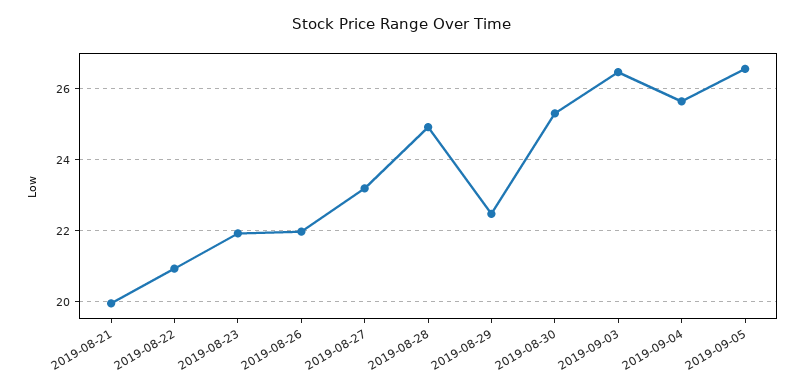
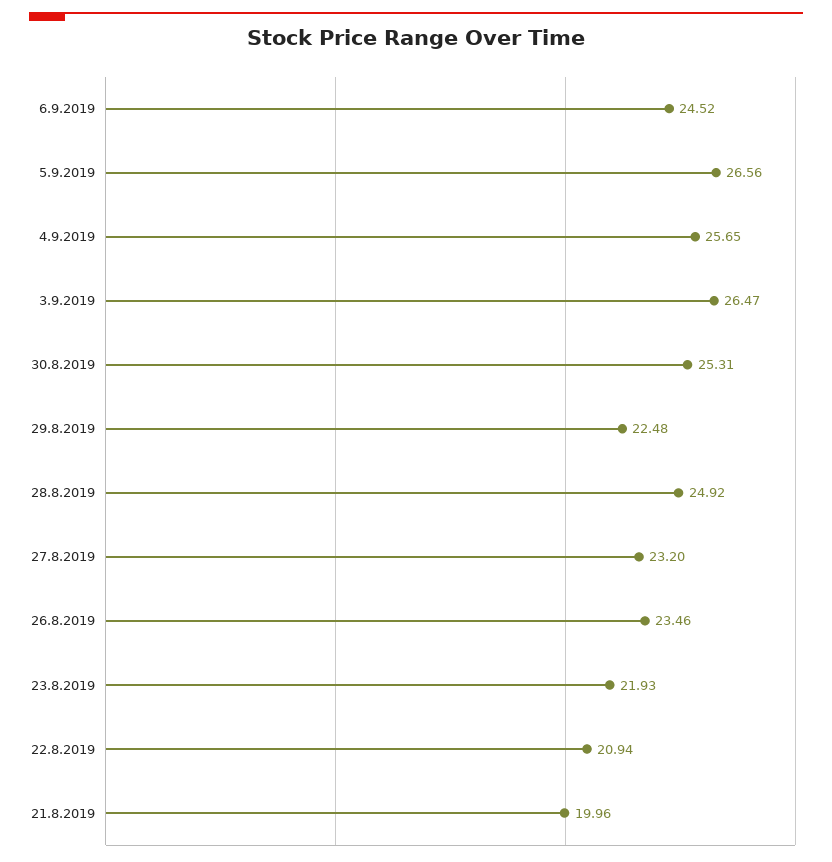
2019-08-26: 22 -> 23.46
6.9.2019: none -> 24.52

